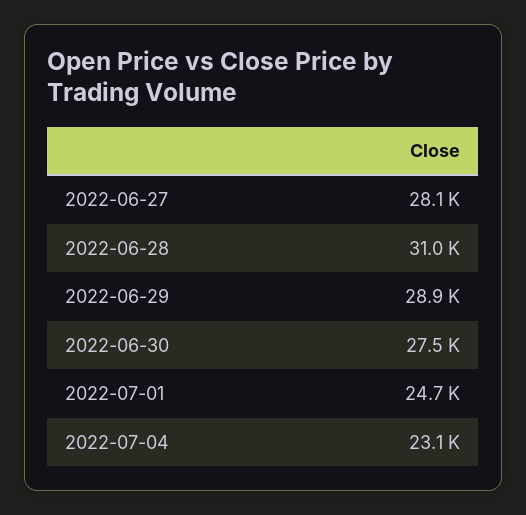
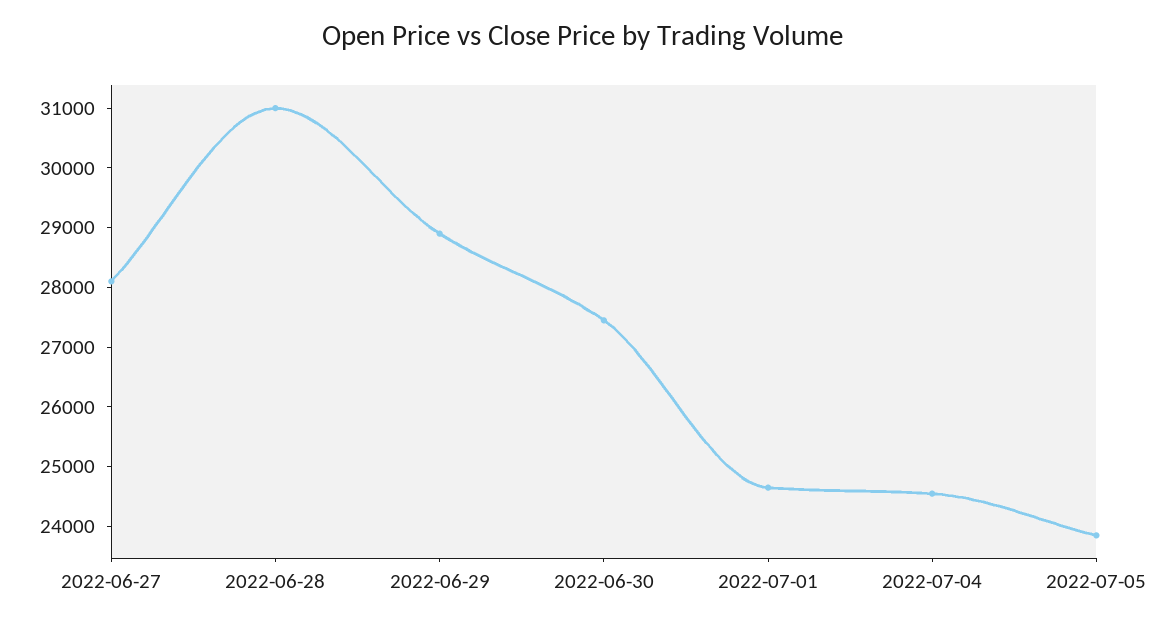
2022-07-04: 23100 -> 24600
2022-07-05: none -> 23800

